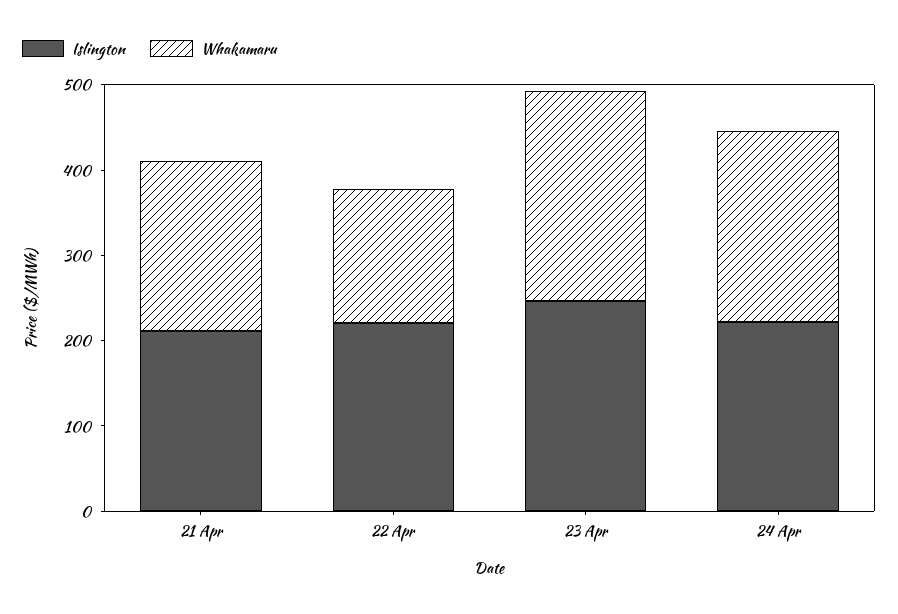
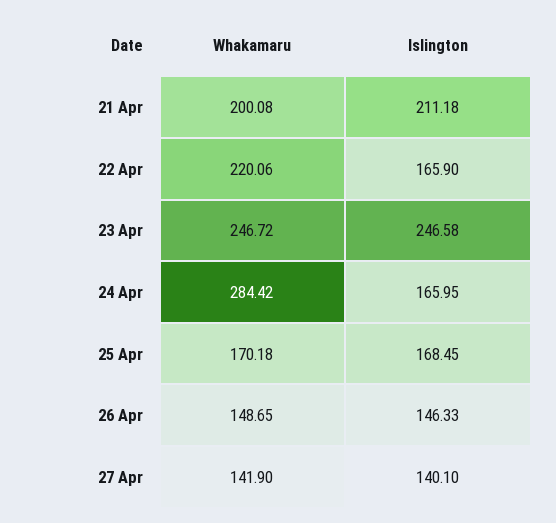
Islington, 22 Apr: 220 -> 165.9
Whakamaru, 22 Apr: 160 -> 220.06
Islington, 24 Apr: 220 -> 165.95
Whakamaru, 24 Apr: 220 -> 284.42
Whakamaru, 25 Apr: none -> 170.18
Islington, 25 Apr: none -> 168.45
Whakamaru, 26 Apr: none -> 148.65
Islington, 26 Apr: none -> 146.33
Whakamaru, 27 Apr: none -> 141.9
Islington, 27 Apr: none -> 140.1

